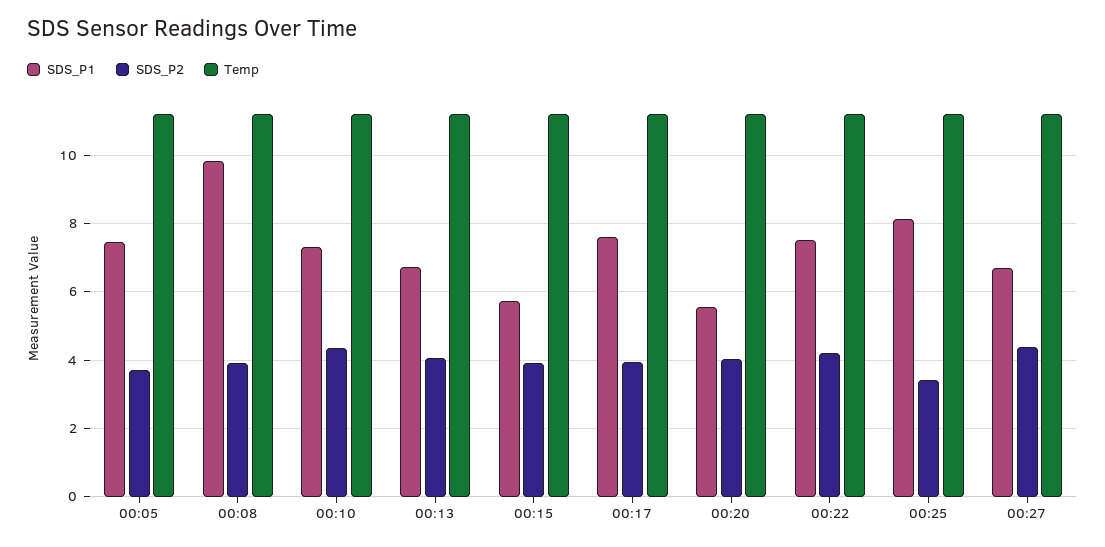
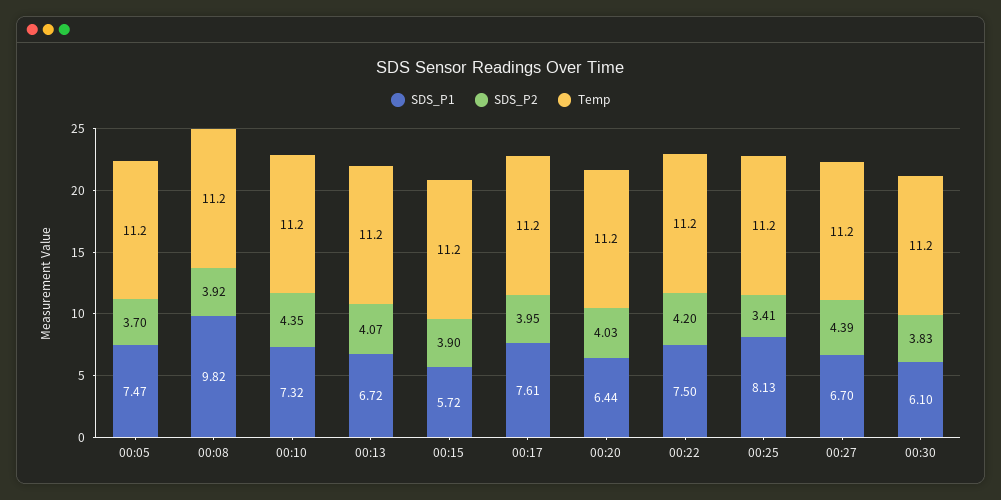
SDS_P1, 00:20: 5.6 -> 6.44
SDS_P1, 00:30: none -> 6.1
SDS_P2, 00:30: none -> 3.83
Temp, 00:30: none -> 11.2

